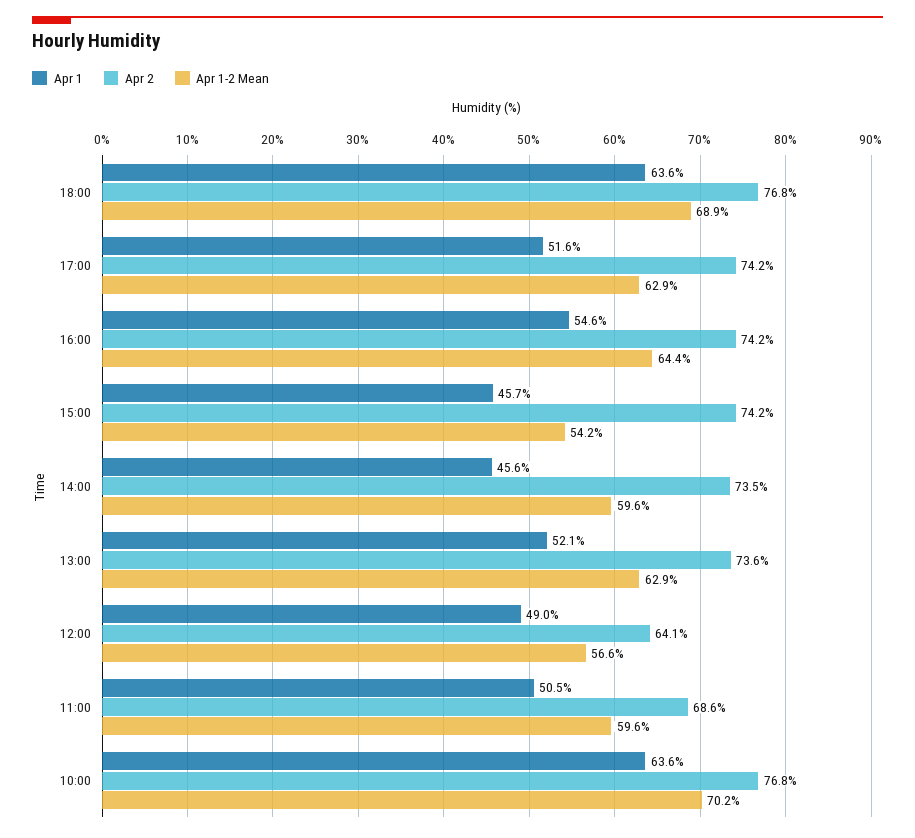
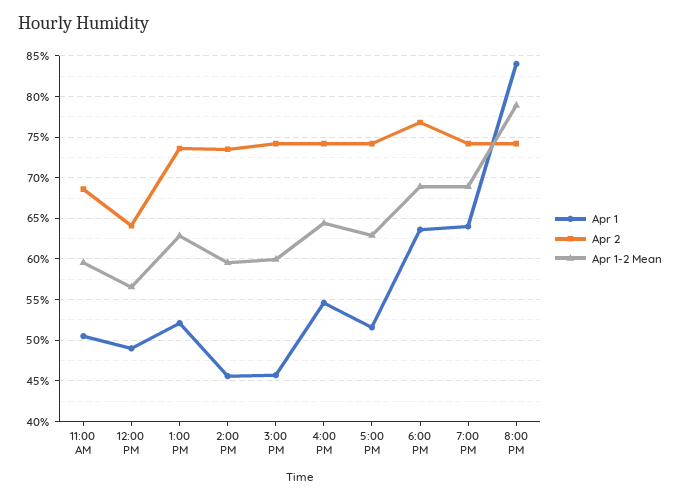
Apr 1-2 Mean, 15:00: 54.2 -> 60
Apr 1, 10:00: 63.6 -> none
Apr 2, 10:00: 76.8 -> none
Apr 1-2 Mean, 10:00: 70.2 -> none
Apr 1, 7:00 PM: none -> 64
Apr 2, 7:00 PM: none -> 74
Apr 1-2 Mean, 7:00 PM: none -> 69
Apr 1, 8:00 PM: none -> 84
Apr 2, 8:00 PM: none -> 74
Apr 1-2 Mean, 8:00 PM: none -> 79

